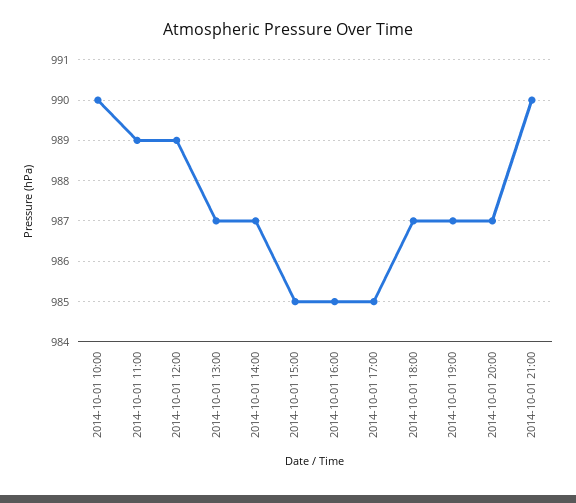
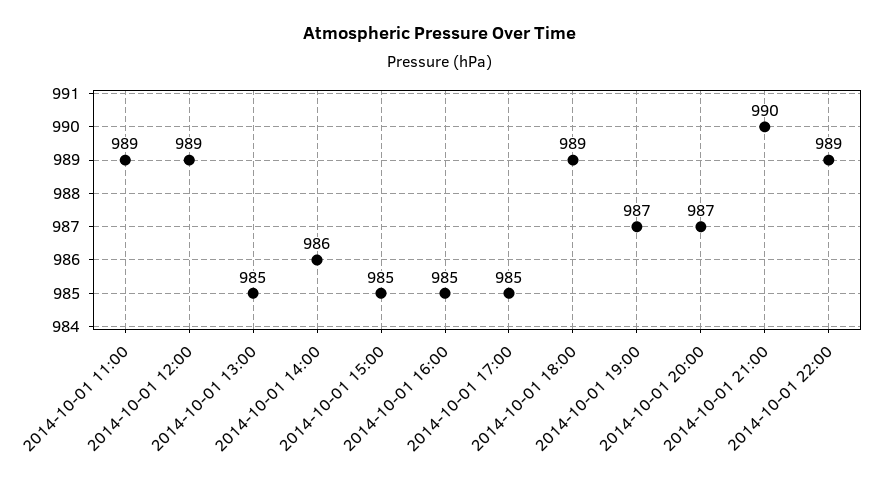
2014-10-01 10:00: 990 -> none
2014-10-01 13:00: 987 -> 985
2014-10-01 14:00: 987 -> 986
2014-10-01 18:00: 987 -> 989
2014-10-01 22:00: none -> 989

